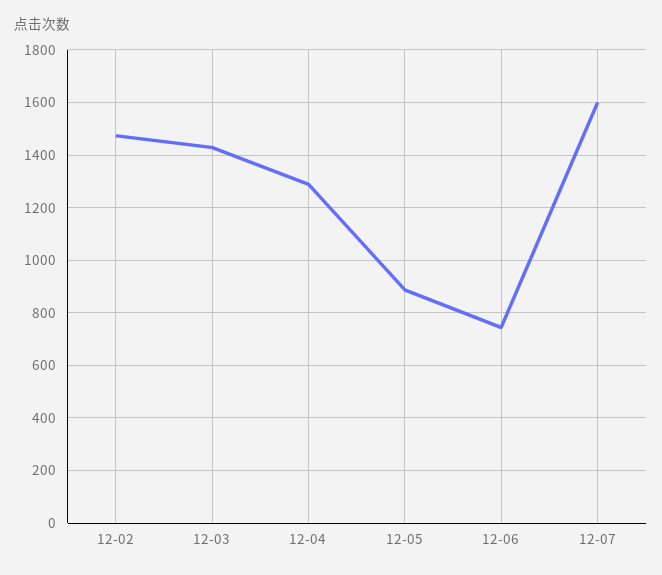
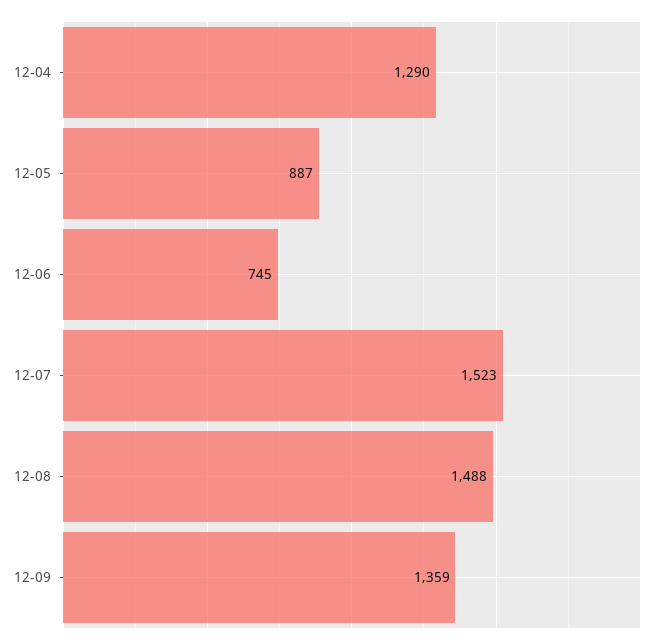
12-02: 1475 -> none
12-03: 1425 -> none
12-07: 1600 -> 1523
12-08: none -> 1488
12-09: none -> 1359

